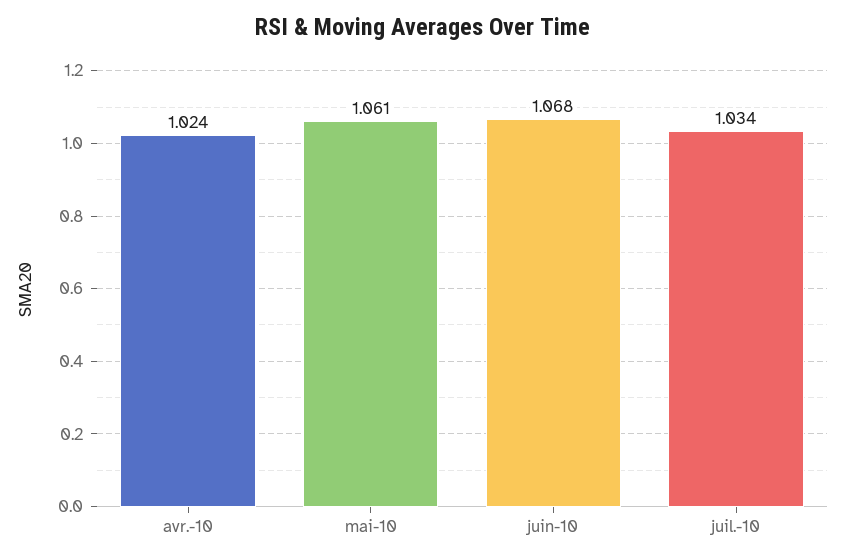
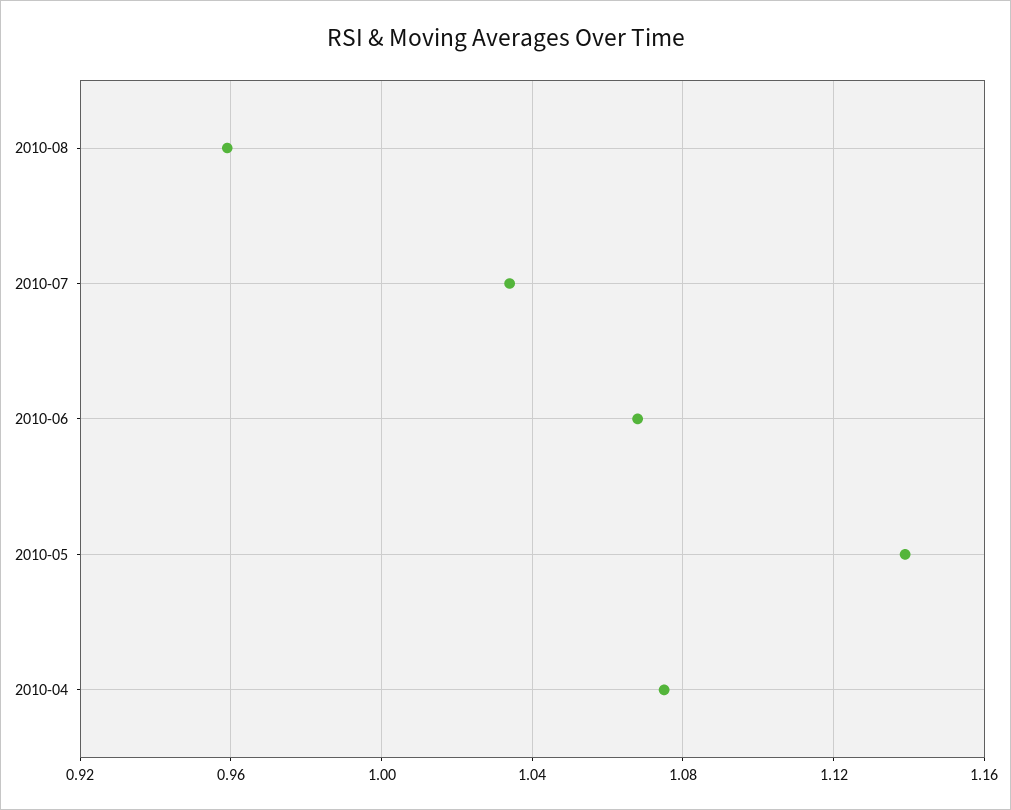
avr.-10: 1.024 -> 1.075
mai-10: 1.061 -> 1.14
2010-08: none -> 0.96

